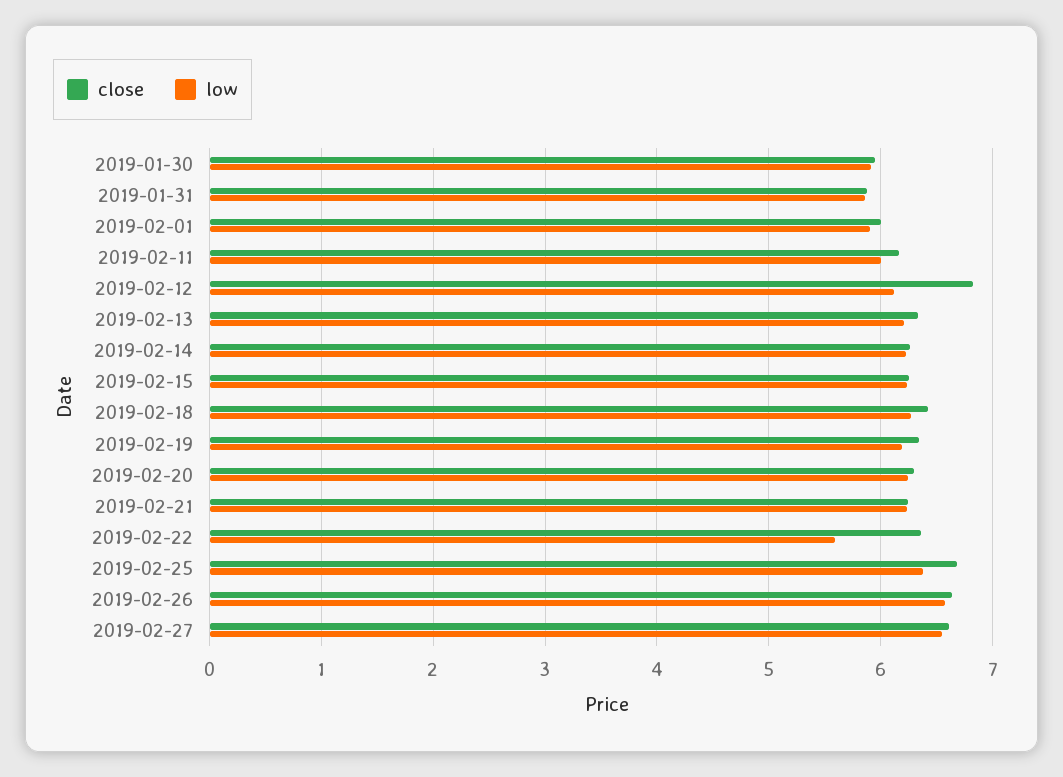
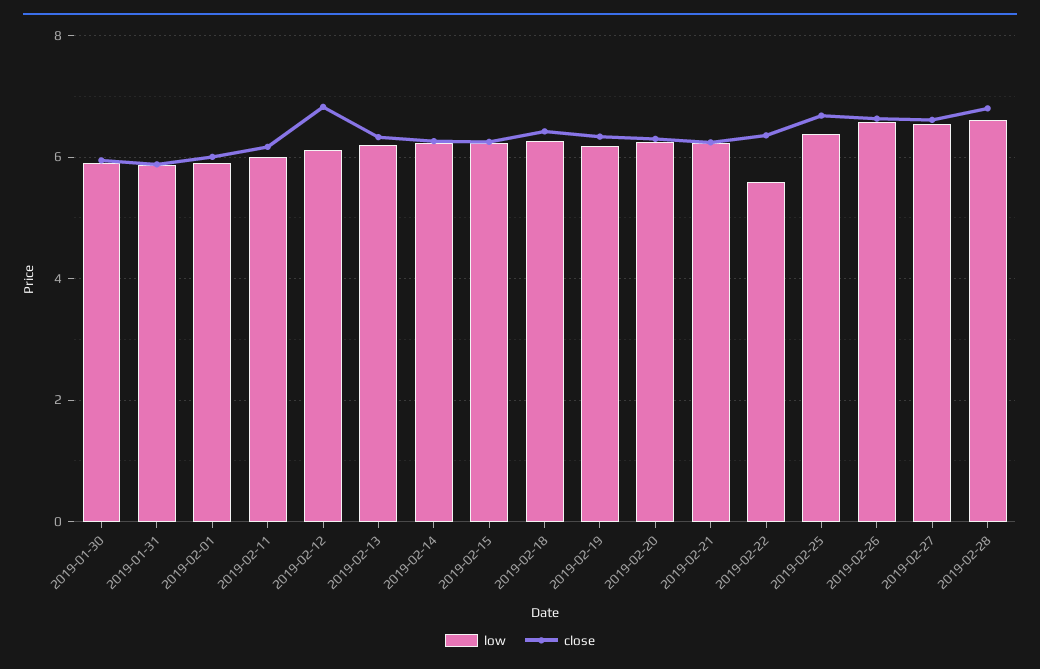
low, 2019-02-28: none -> 6.6
close, 2019-02-28: none -> 6.8

